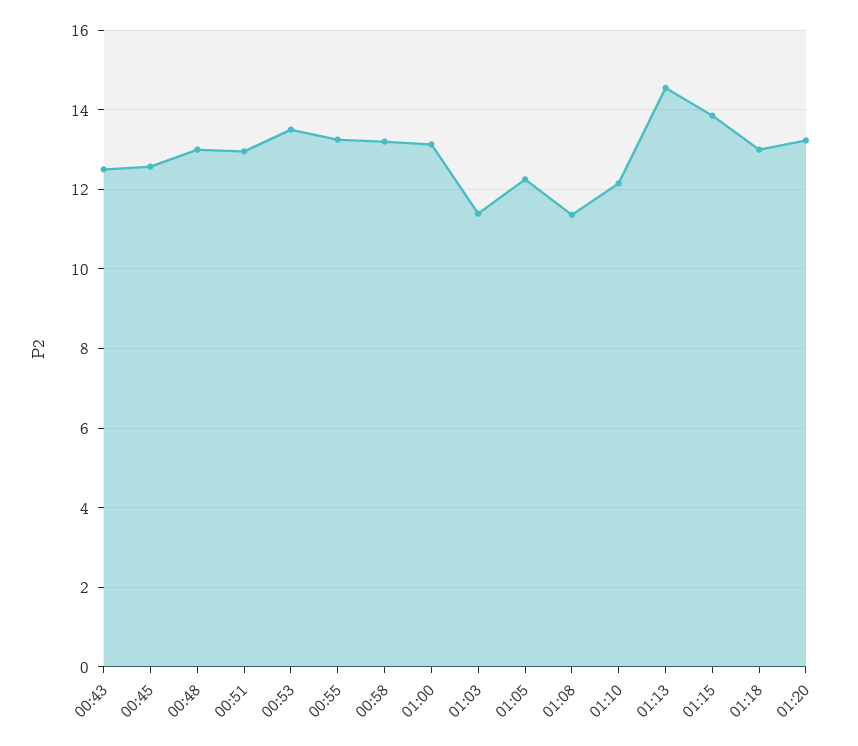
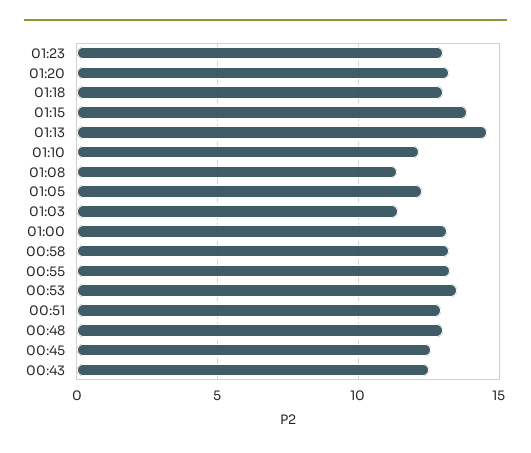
01:23: none -> 13

